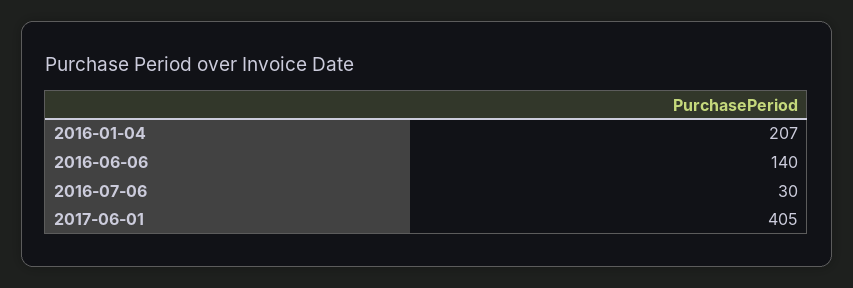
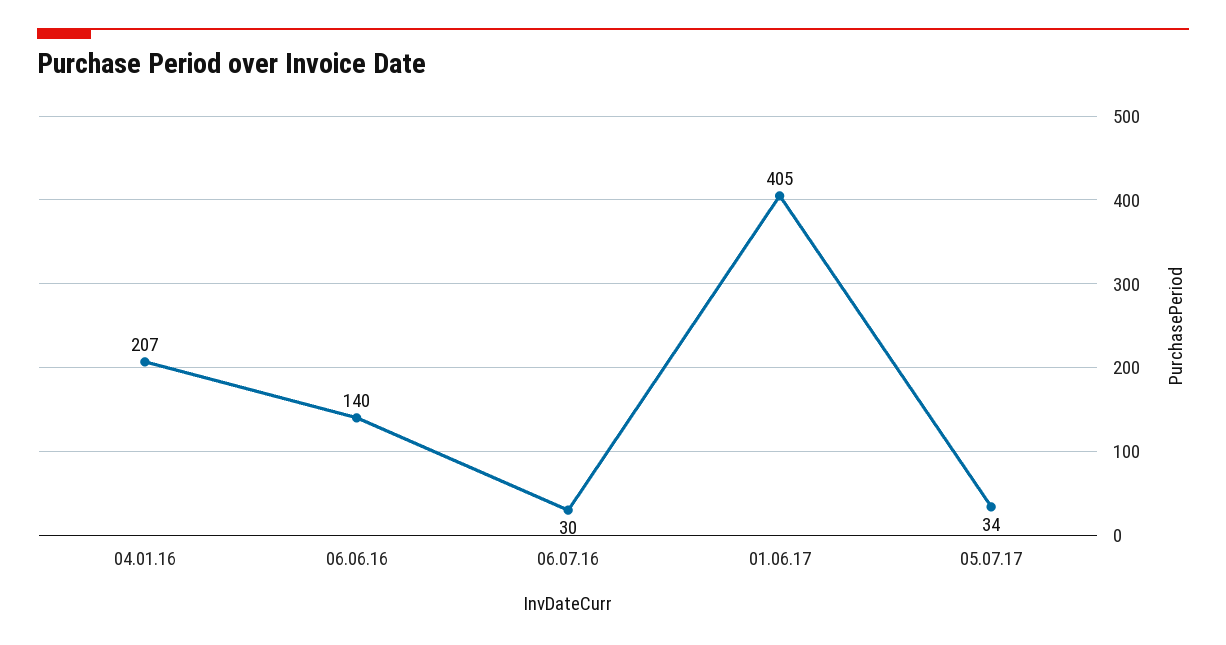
05.07.17: none -> 34

